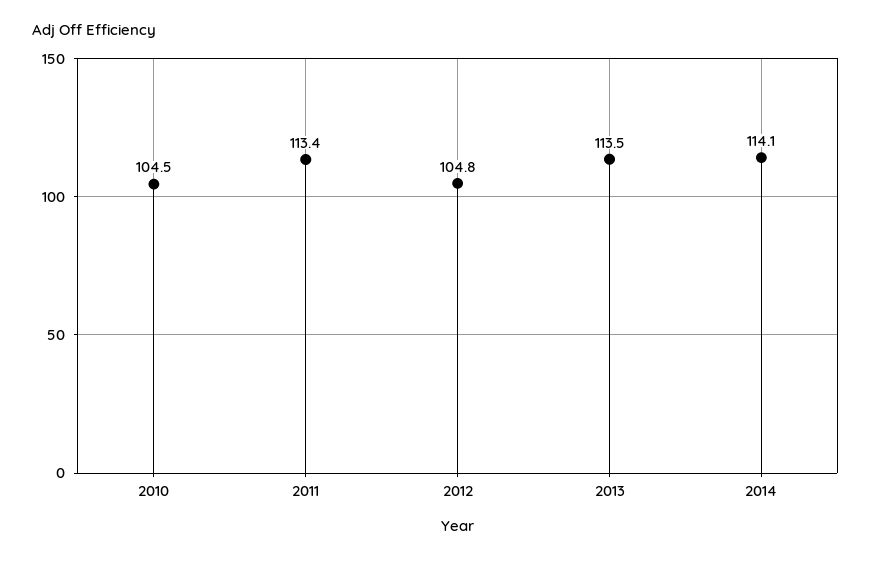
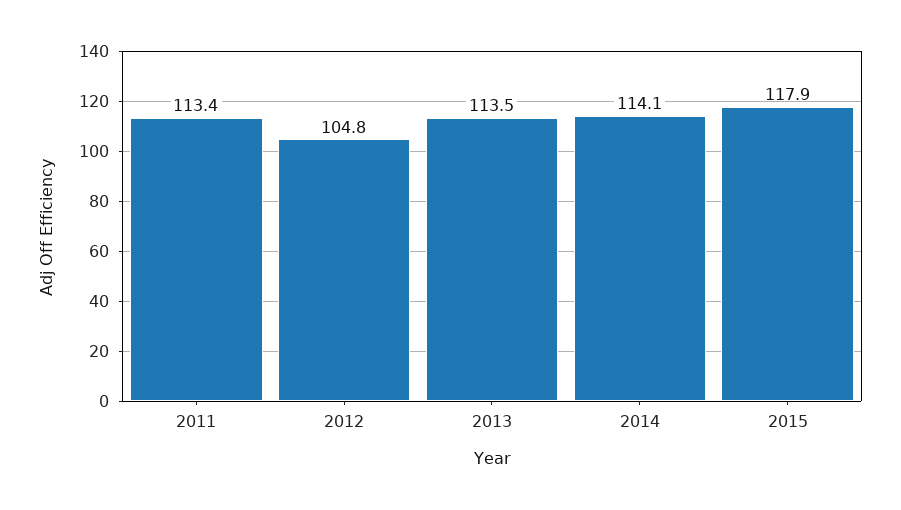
2010: 104.5 -> none
2015: none -> 117.9

